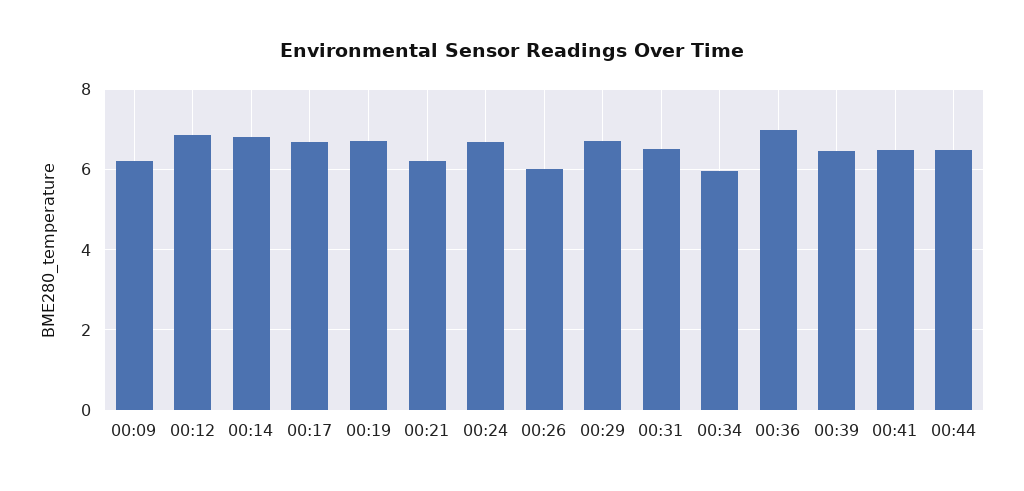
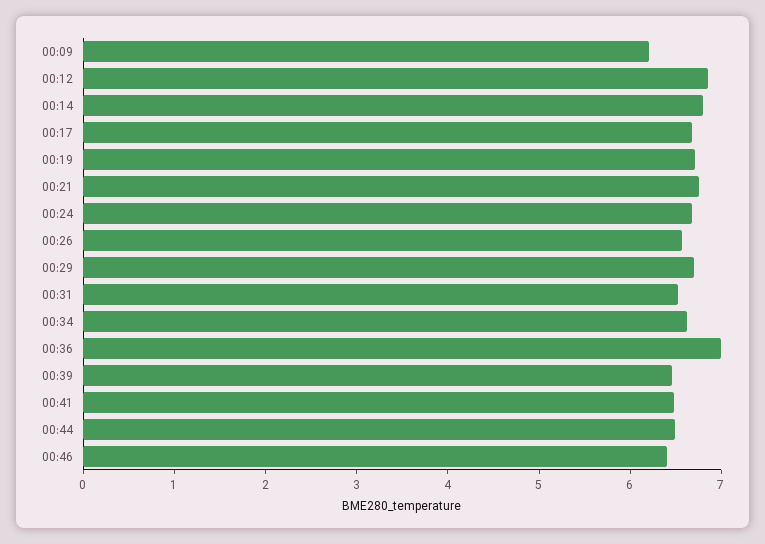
00:21: 6.2 -> 6.8
00:26: 6 -> 6.6
00:34: 6 -> 6.6
00:46: none -> 6.4

